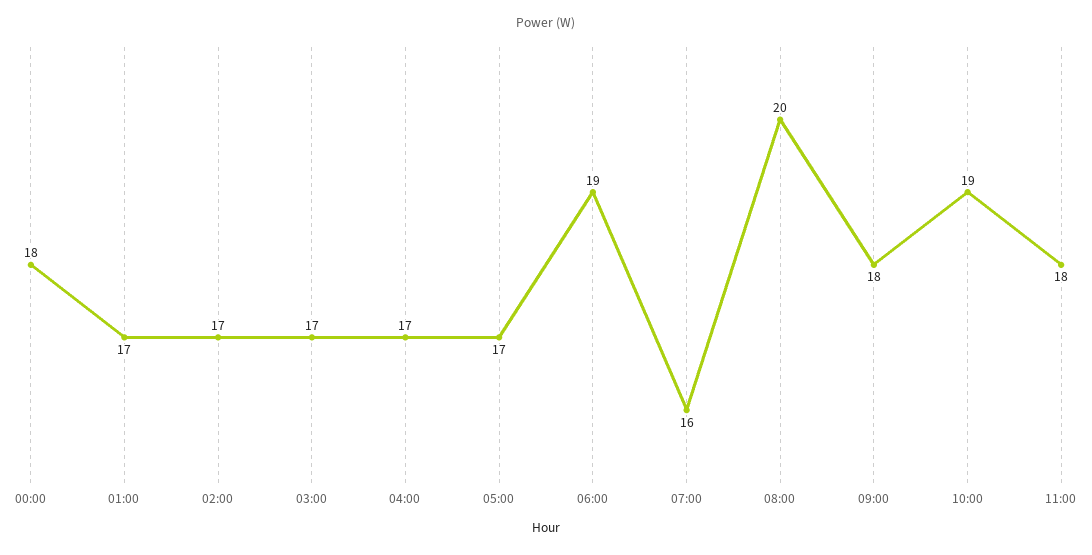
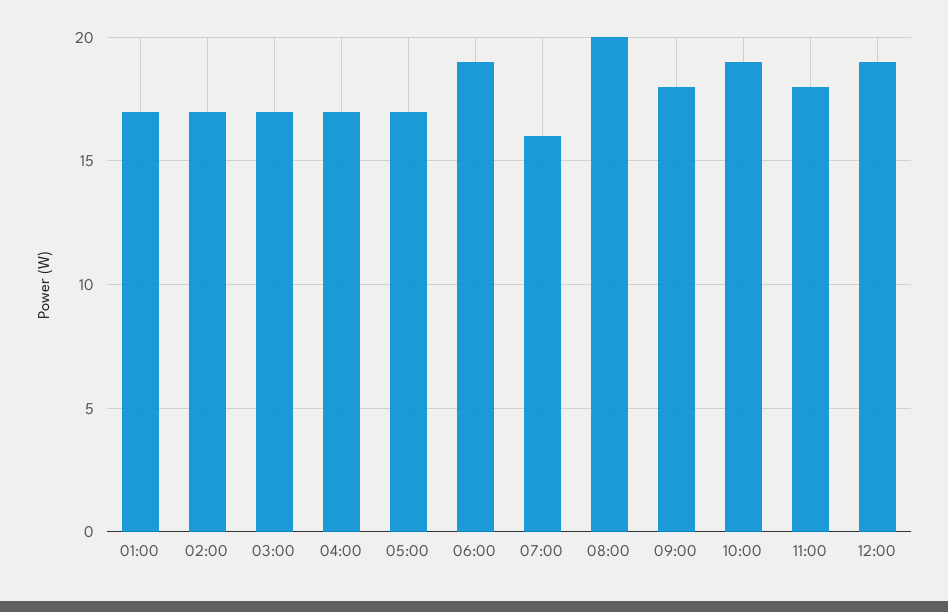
00:00: 18 -> none
12:00: none -> 19

